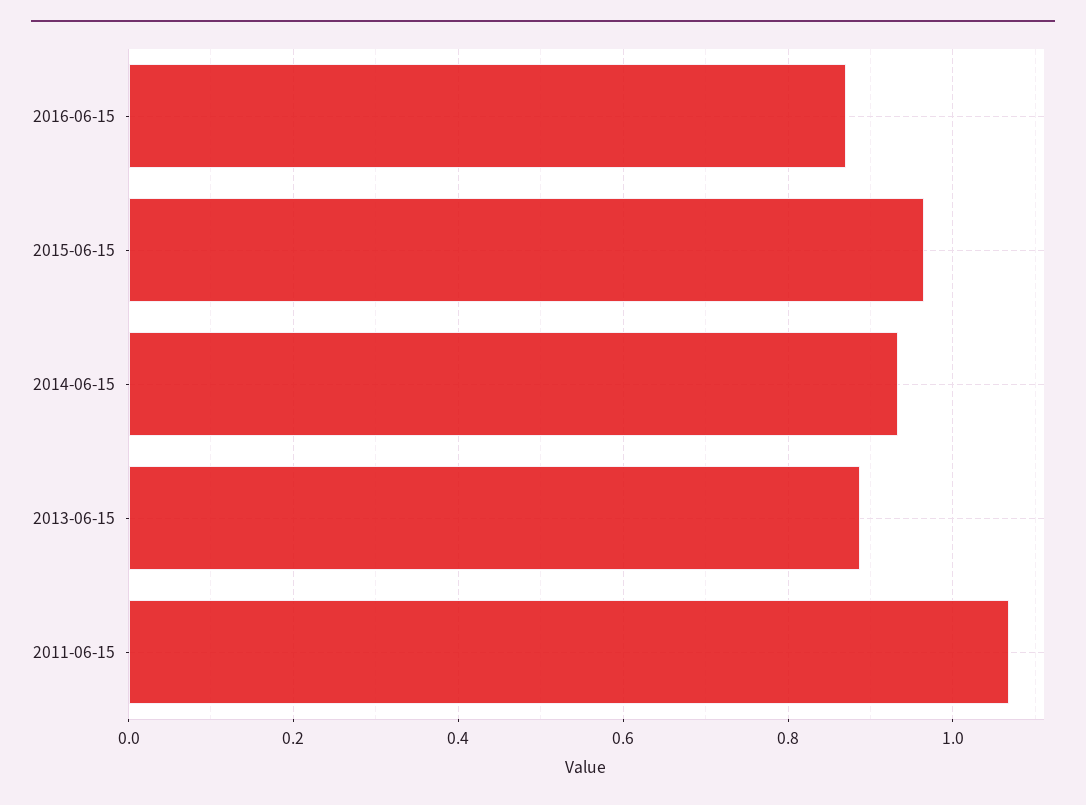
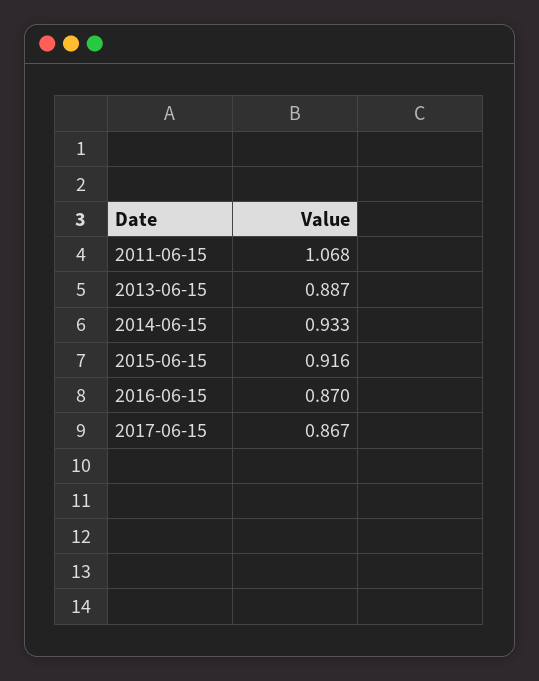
2015-06-15: 0.96 -> 0.916
2017-06-15: none -> 0.867

